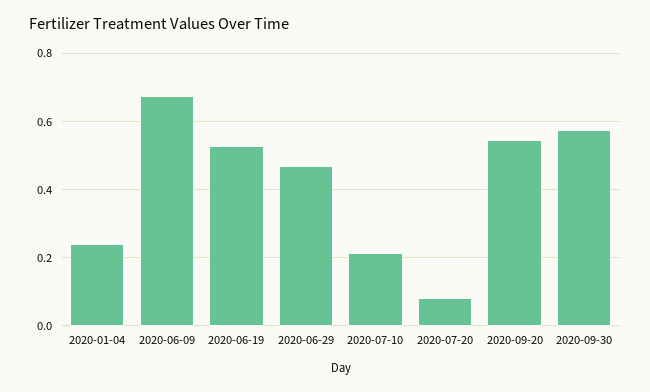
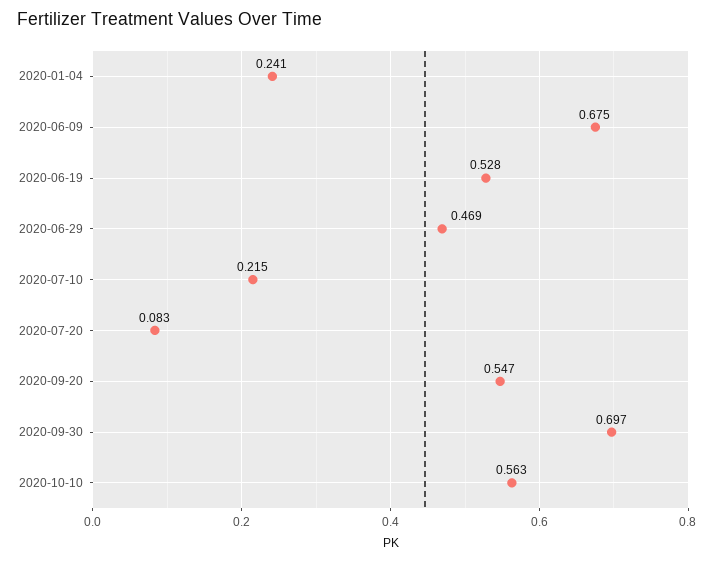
2020-09-30: 0.58 -> 0.697
2020-10-10: none -> 0.563

